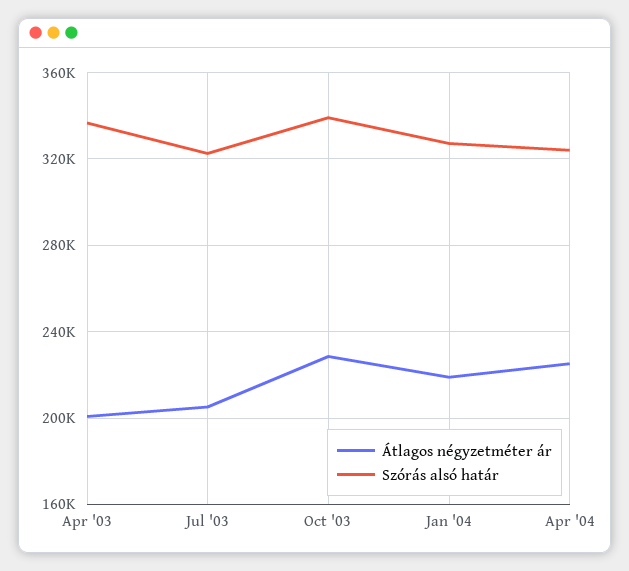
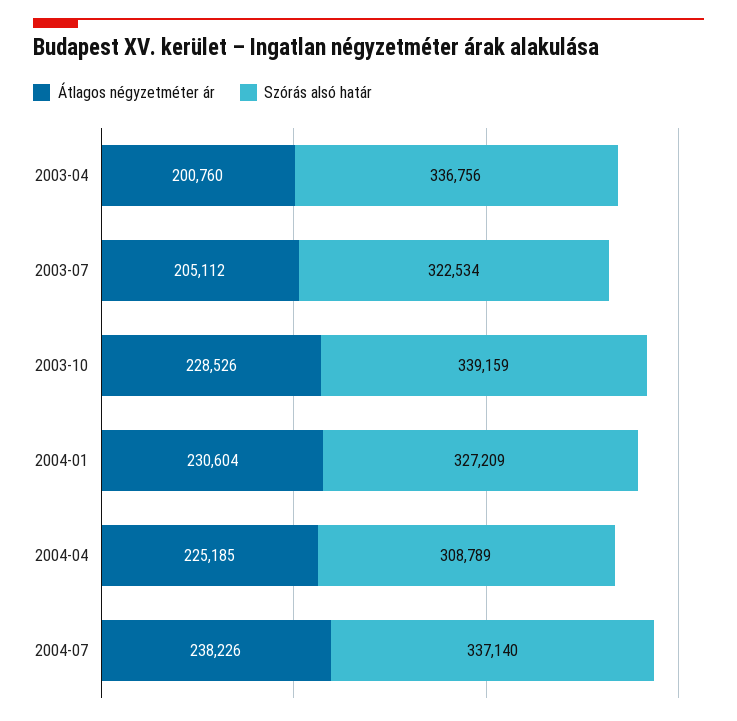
Átlagos négyzetméter ár, Jan '04: 220000 -> 230604
Szórás alsó határ, Apr '04: 325000 -> 308789
Átlagos négyzetméter ár, 2004-07: none -> 238226
Szórás alsó határ, 2004-07: none -> 337140

